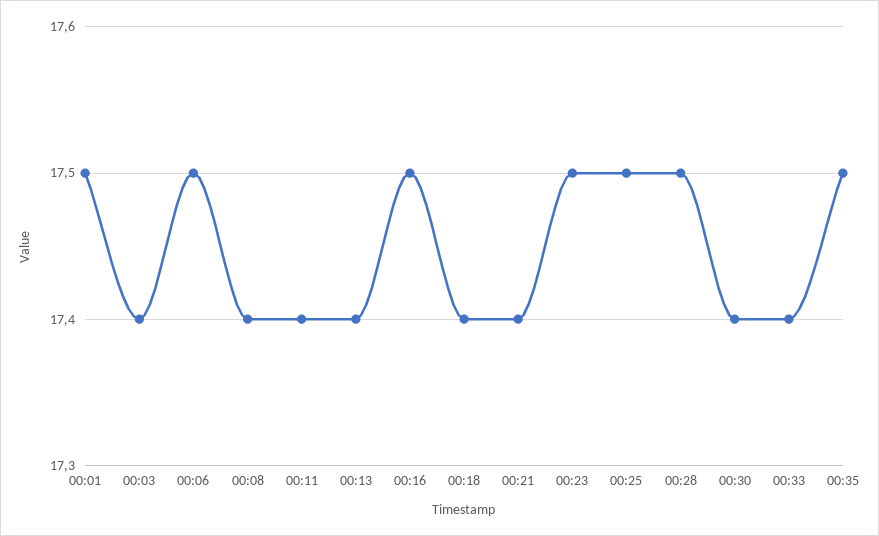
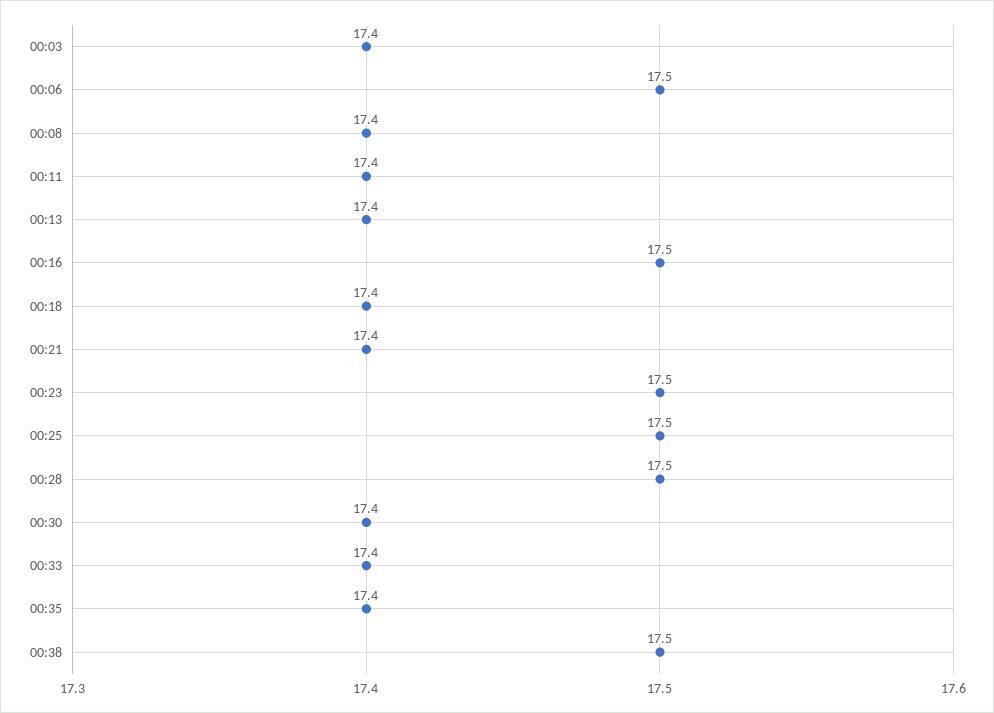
00:01: 17.5 -> none
00:35: 17.5 -> 17.4
00:38: none -> 17.5

